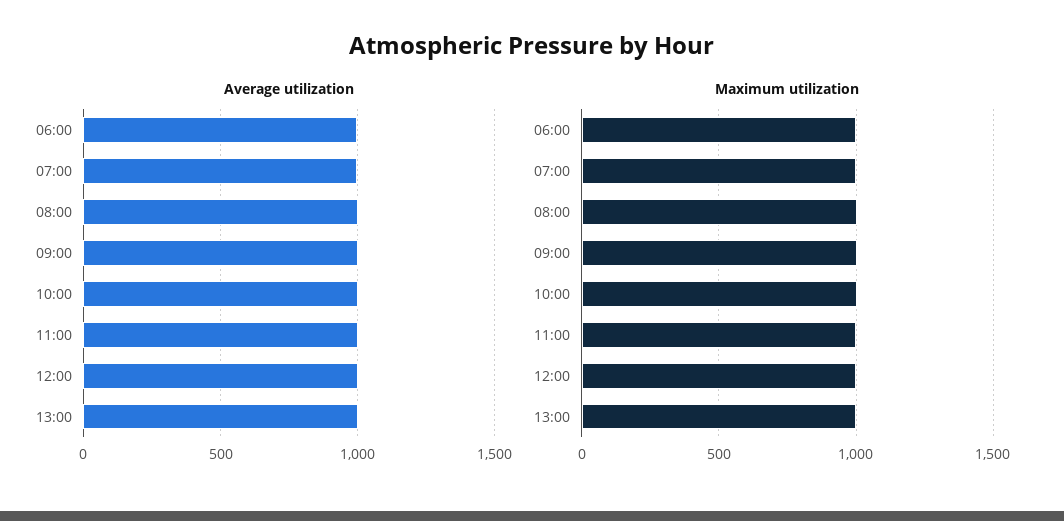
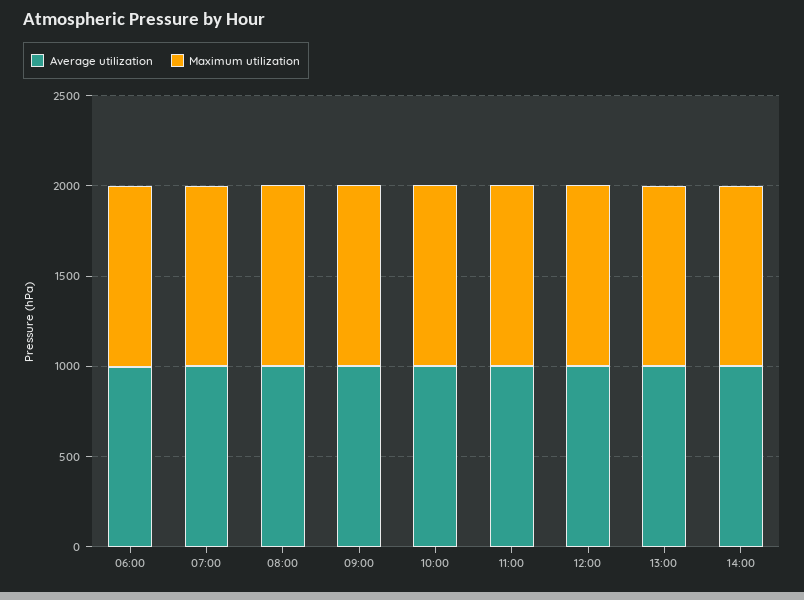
Average utilization, 14:00: none -> 1000
Maximum utilization, 14:00: none -> 1000

